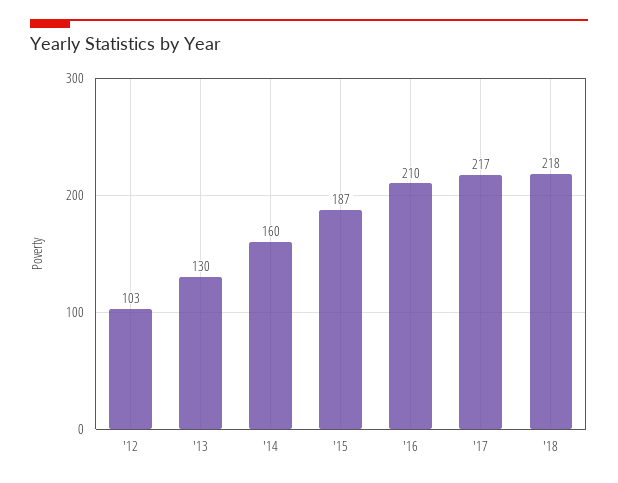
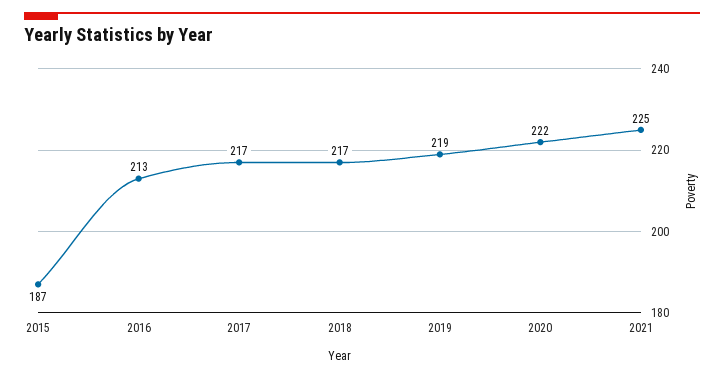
'12: 103 -> none
'13: 130 -> none
'14: 160 -> none
'16: 210 -> 213
'18: 218 -> 217
2019: none -> 219
2020: none -> 222
2021: none -> 225

